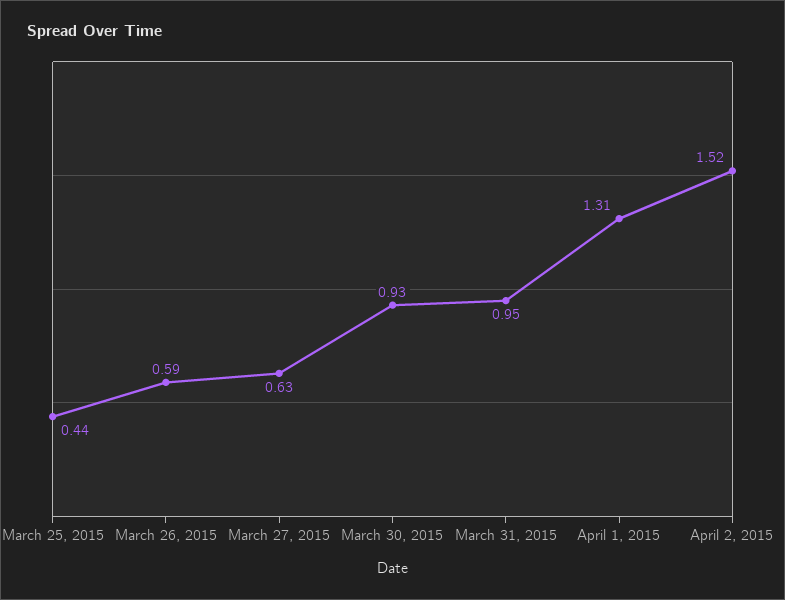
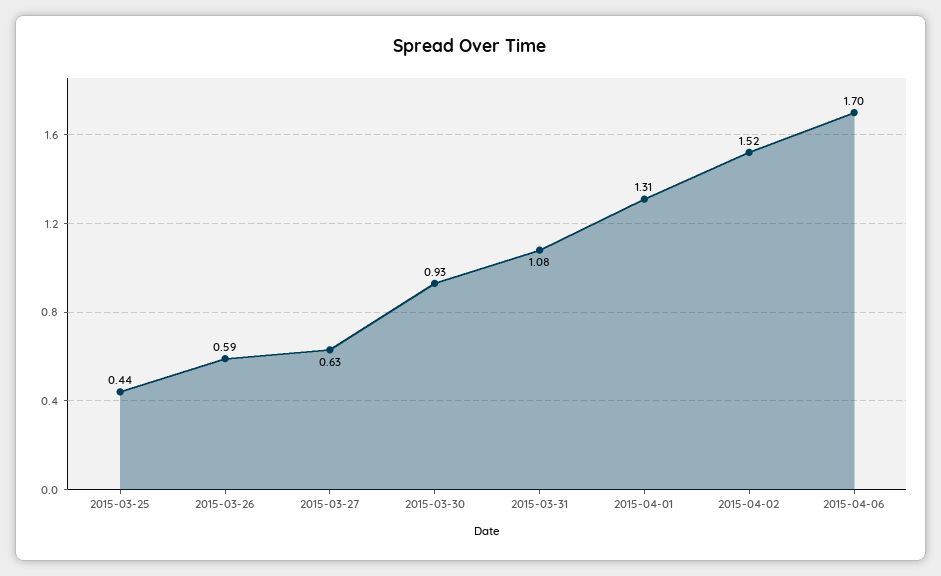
March 31, 2015: 0.95 -> 1.08
2015-04-06: none -> 1.7

